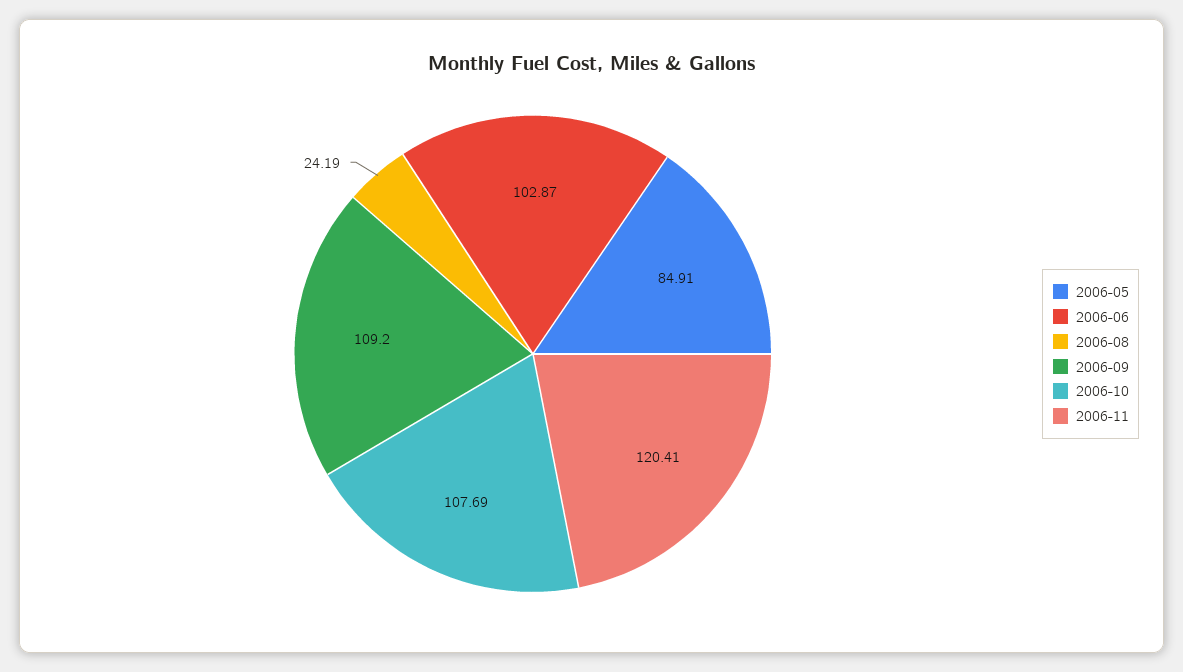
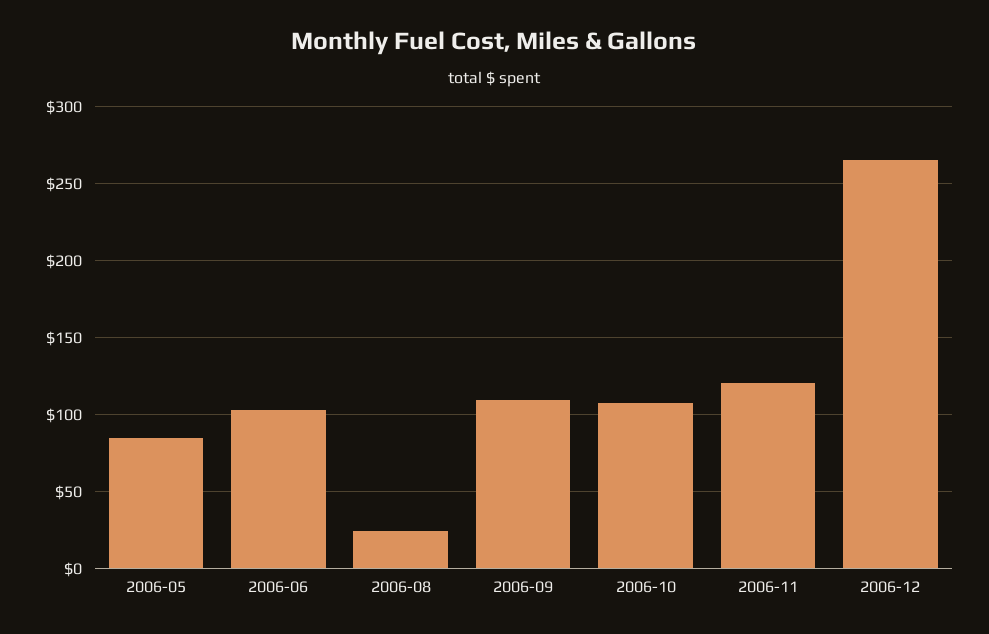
2006-12: none -> 265

